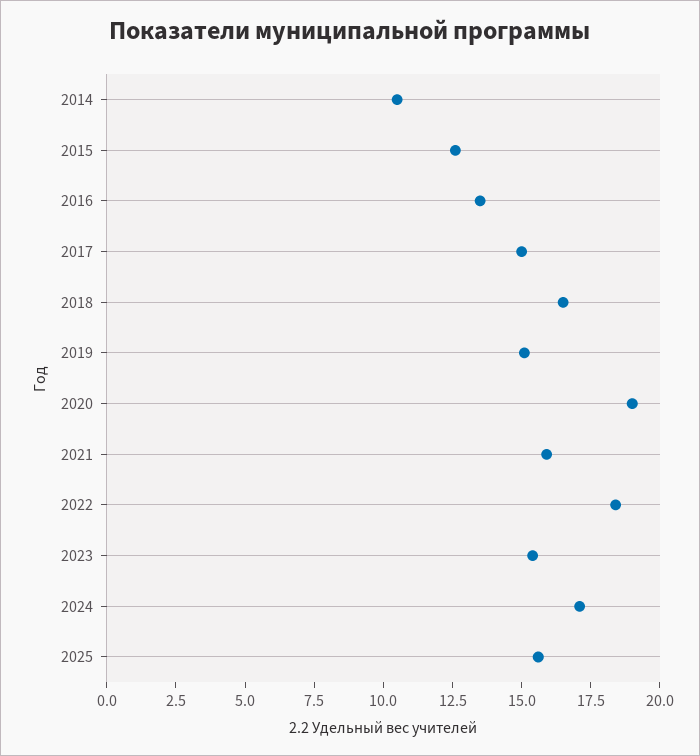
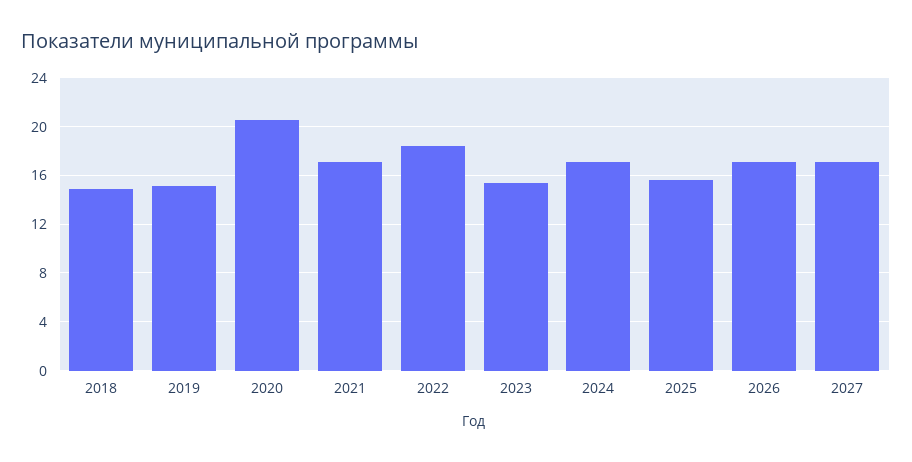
2014: 10.5 -> none
2015: 12.5 -> none
2016: 13.5 -> none
2017: 15 -> none
2018: 16.5 -> 15
2020: 19 -> 20.5
2021: 16 -> 17
2026: none -> 17
2027: none -> 17

